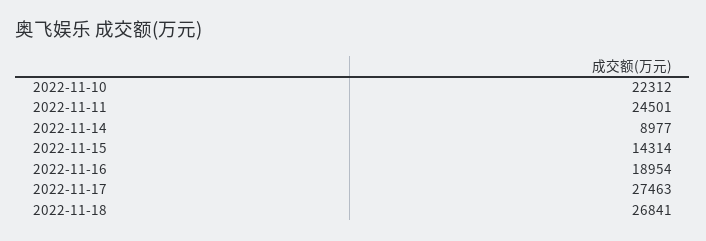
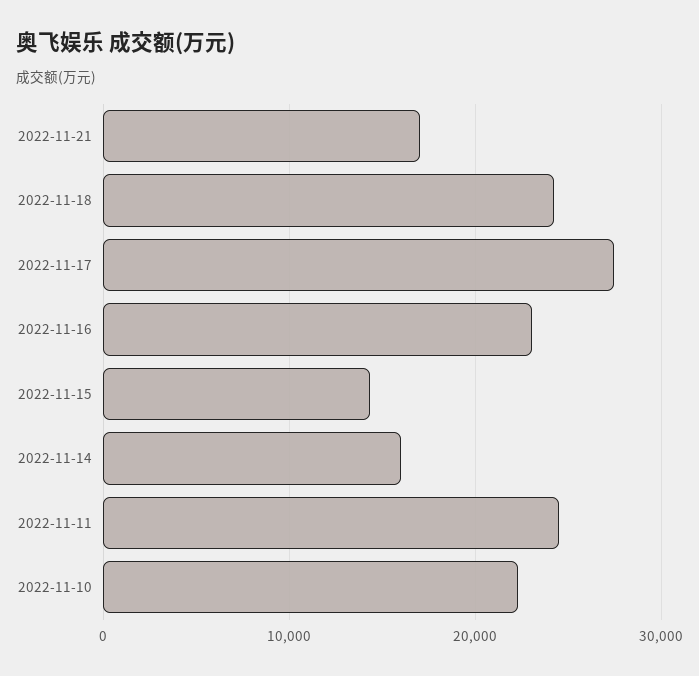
2022-11-14: 8977 -> 16000
2022-11-16: 18954 -> 23000
2022-11-18: 26841 -> 24000
2022-11-21: none -> 17000

